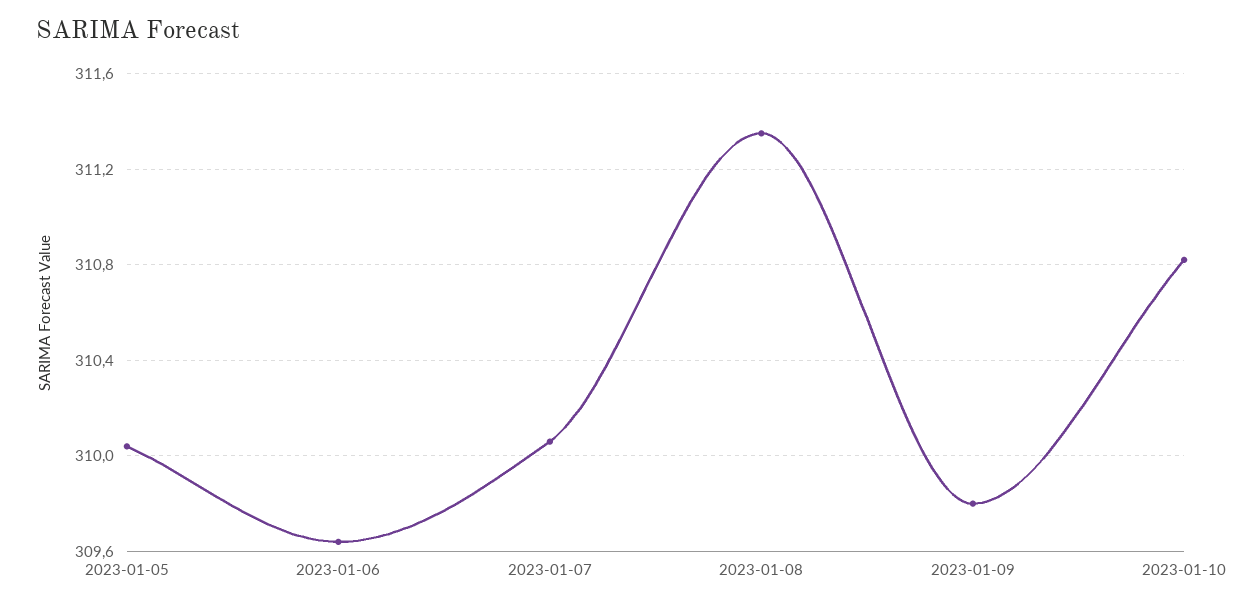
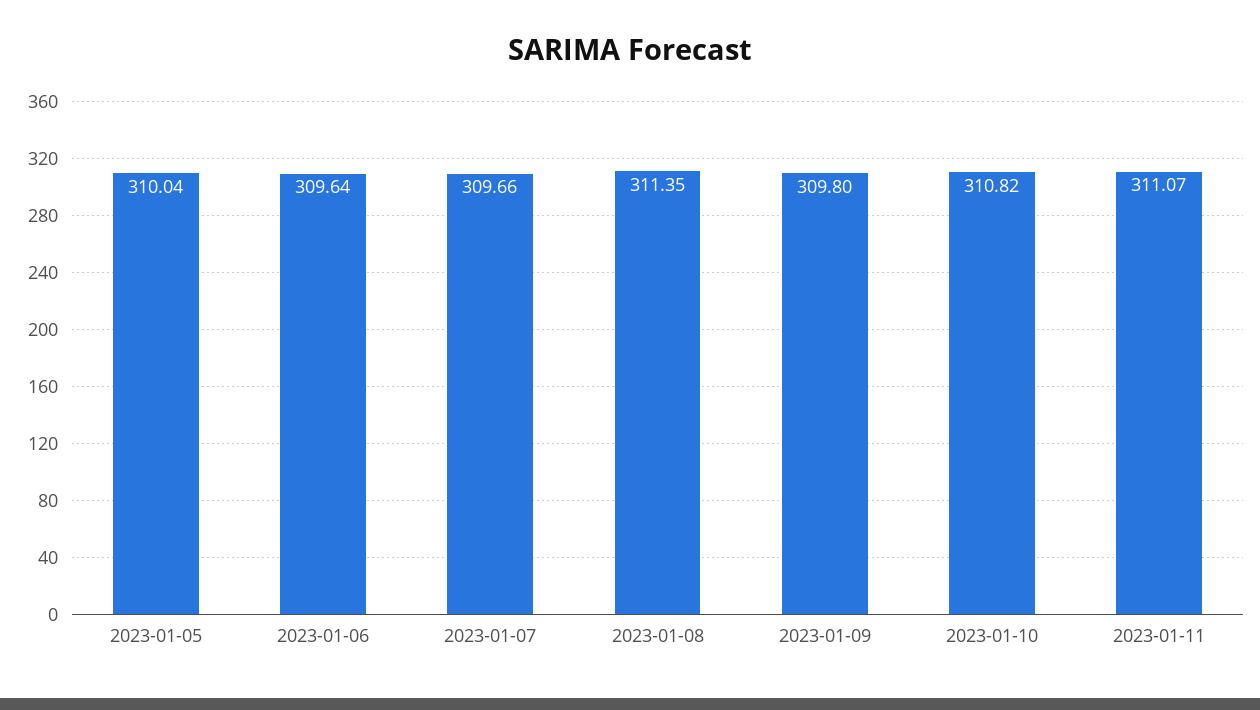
2023-01-07: 310.05 -> 309.66
2023-01-11: none -> 311.07

